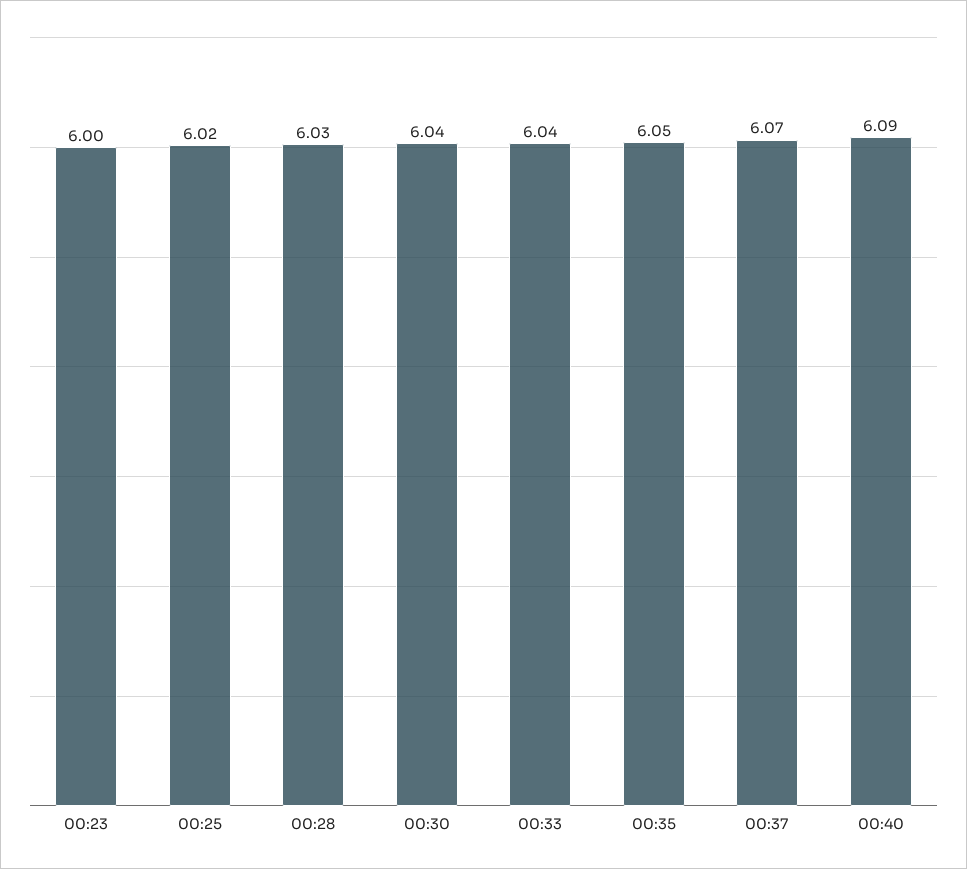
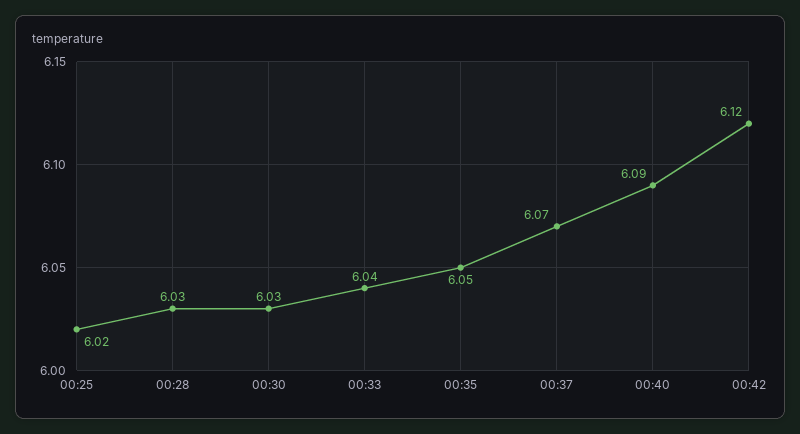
00:23: 6 -> none
00:30: 6.04 -> 6.03
00:42: none -> 6.12

